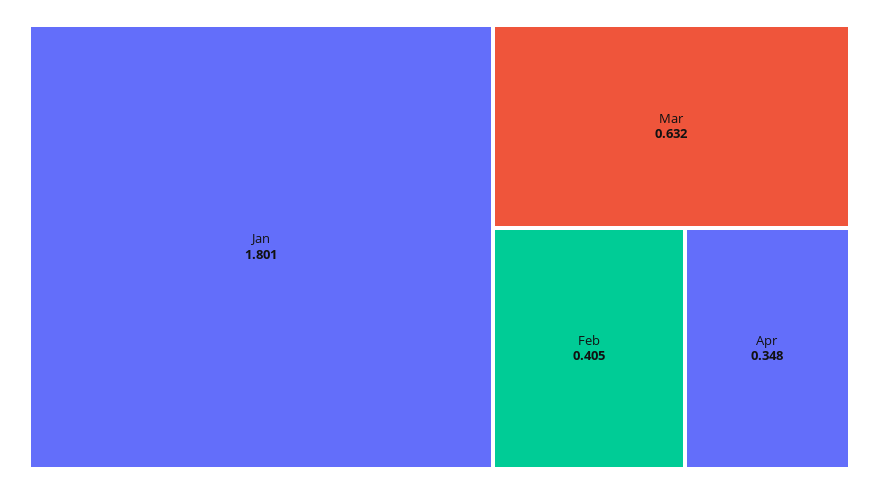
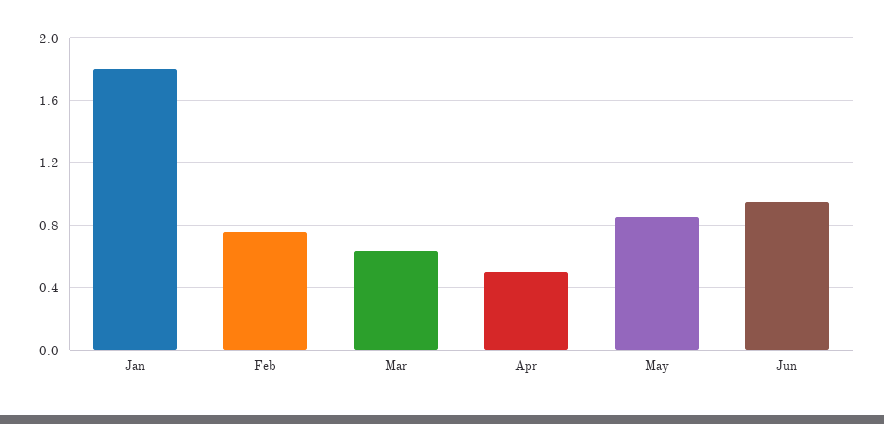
Feb: 0.405 -> 0.75
Apr: 0.348 -> 0.5
May: none -> 0.85
Jun: none -> 0.95

